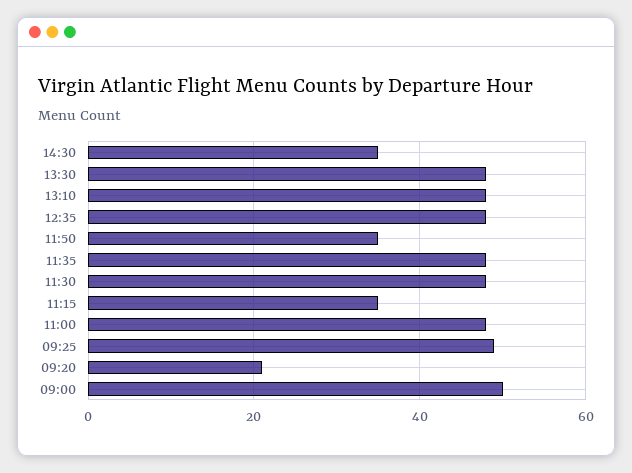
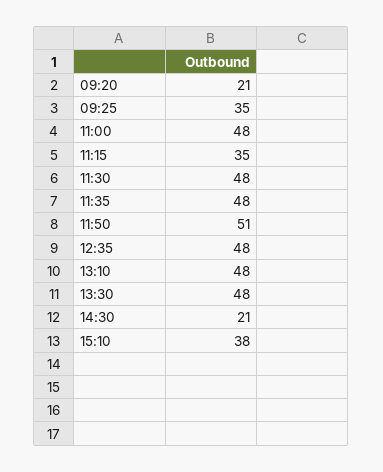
14:30: 35 -> 21
11:50: 35 -> 51
09:25: 50 -> 35
09:00: 50 -> none
15:10: none -> 38

